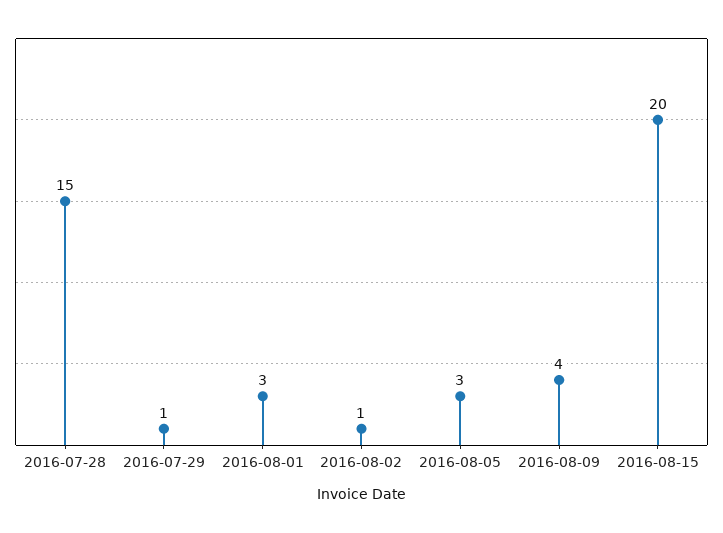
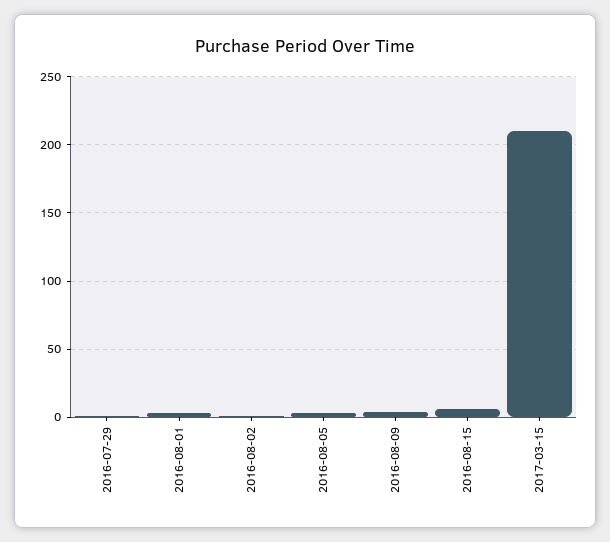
2016-07-28: 15 -> none
2016-08-15: 20 -> 5
2017-03-15: none -> 210

